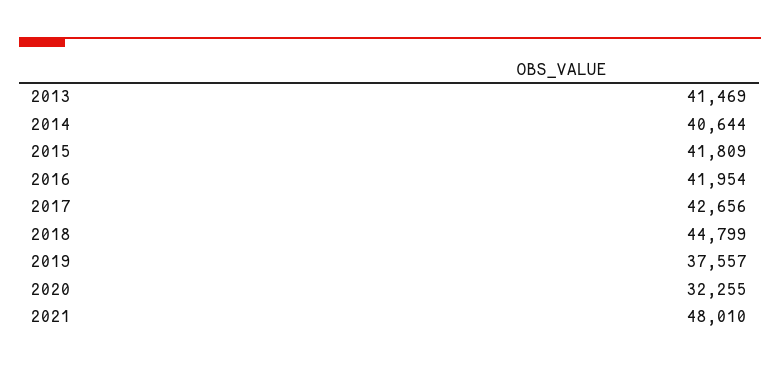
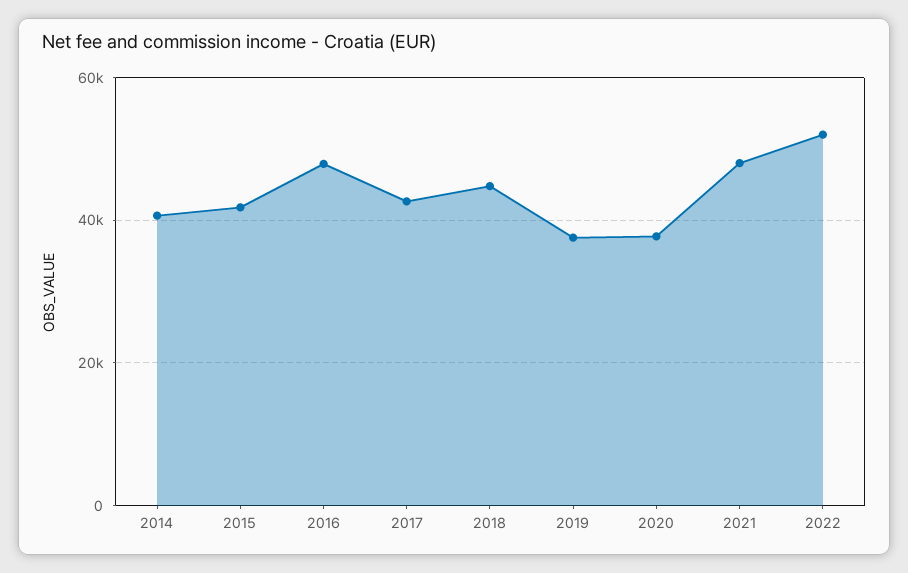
2013: 41469 -> none
2016: 41954 -> 48000
2020: 32255 -> 38000
2022: none -> 52000

